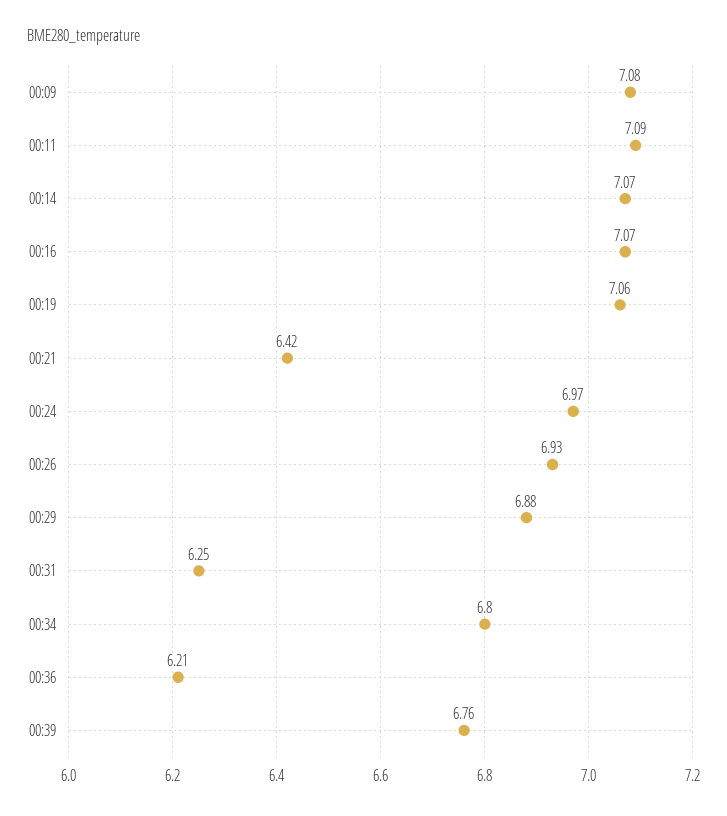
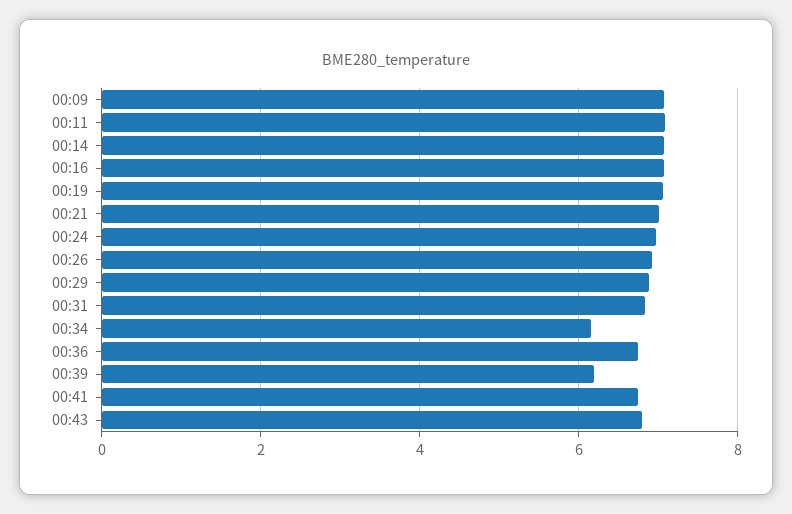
00:21: 6.42 -> 7
00:31: 6.25 -> 6.8
00:34: 6.8 -> 6.2
00:36: 6.21 -> 6.8
00:39: 6.76 -> 6.2
00:41: none -> 6.8
00:43: none -> 6.8

